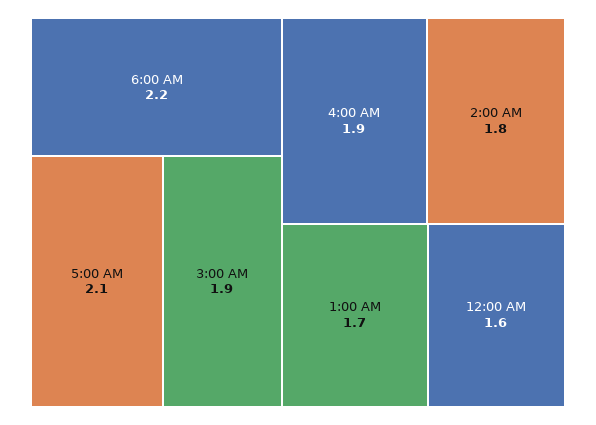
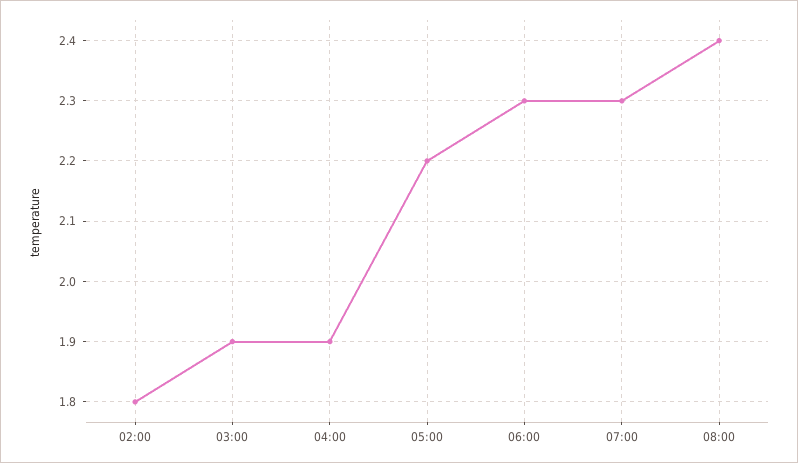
6:00 AM: 2.2 -> 2.3
5:00 AM: 2.1 -> 2.2
1:00 AM: 1.7 -> none
12:00 AM: 1.6 -> none
07:00: none -> 2.3
08:00: none -> 2.4

